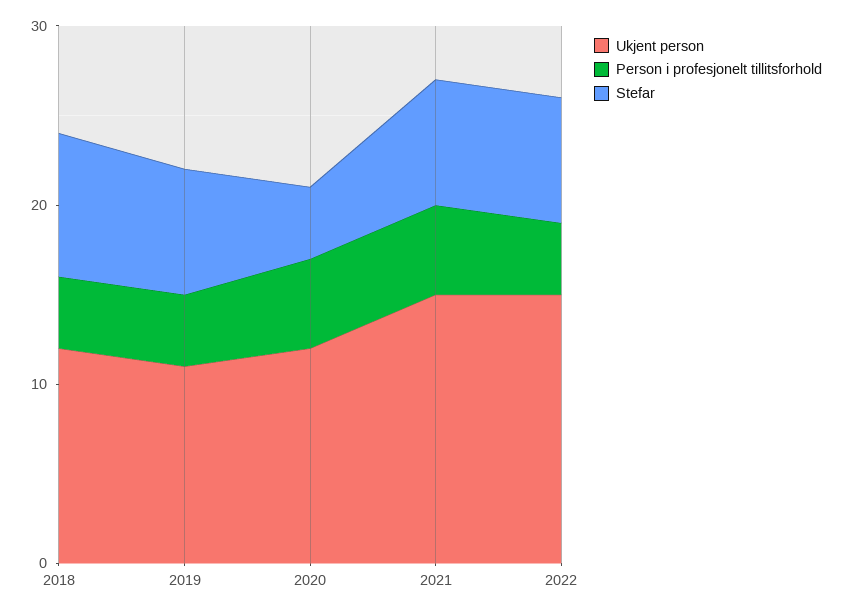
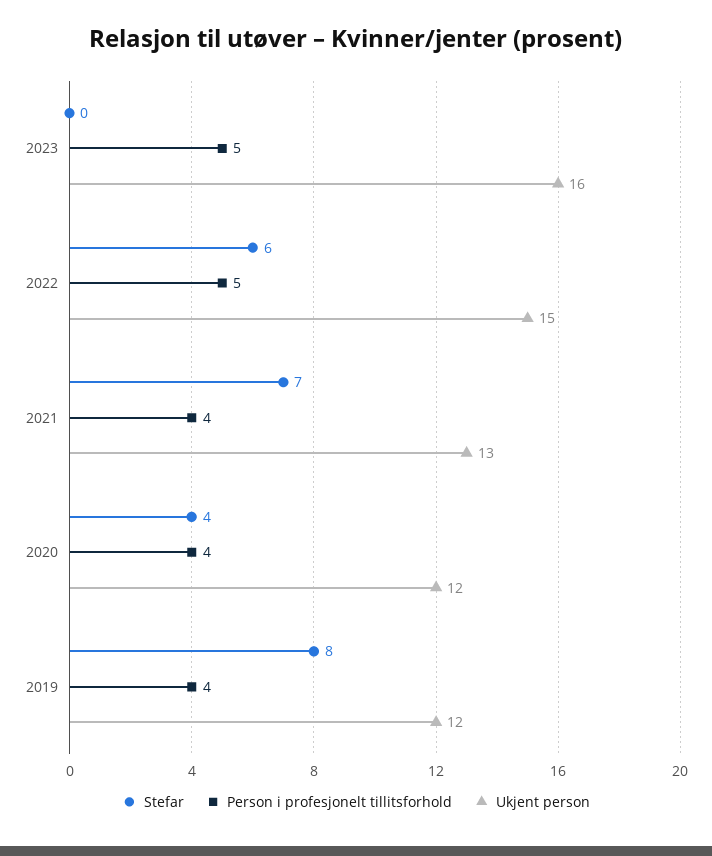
Ukjent person, 2018: 12 -> none
Person i profesjonelt tillitsforhold, 2018: 4 -> none
Stefar, 2018: 8 -> none
Ukjent person, 2019: 11 -> 12
Stefar, 2019: 7 -> 8
Person i profesjonelt tillitsforhold, 2020: 5 -> 4
Ukjent person, 2021: 15 -> 13
Person i profesjonelt tillitsforhold, 2021: 5 -> 4
Person i profesjonelt tillitsforhold, 2022: 4 -> 5
Stefar, 2022: 7 -> 6
Stefar, 2023: none -> 0
Person i profesjonelt tillitsforhold, 2023: none -> 5
Ukjent person, 2023: none -> 16

